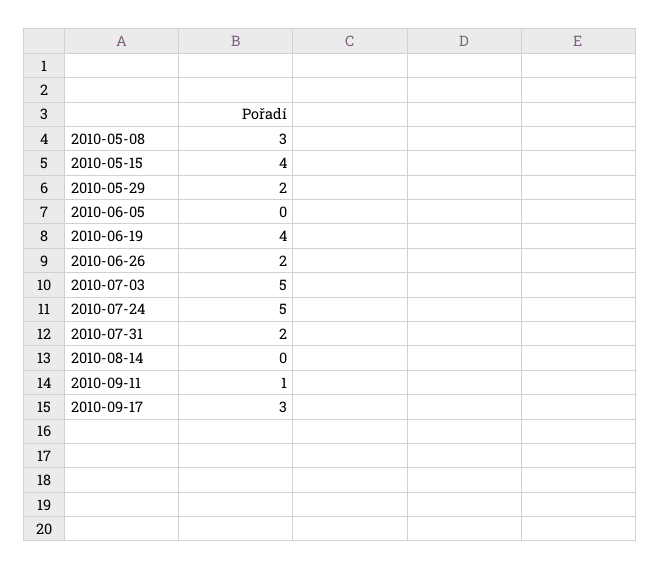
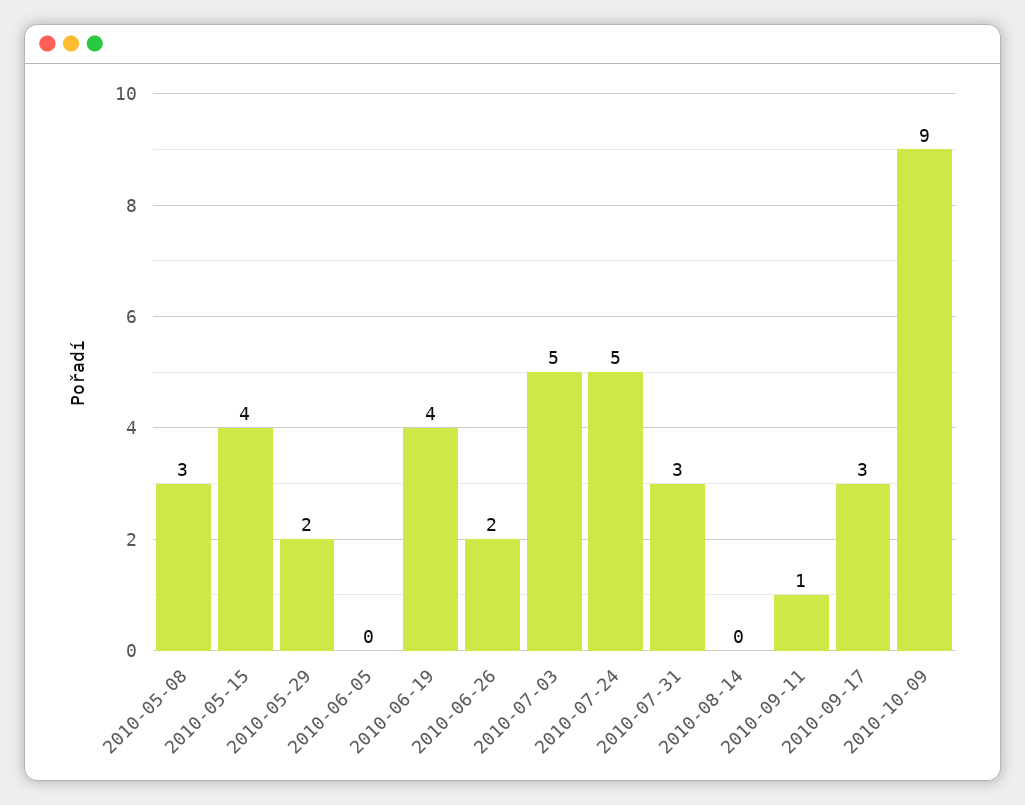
2010-07-31: 2 -> 3
2010-10-09: none -> 9

